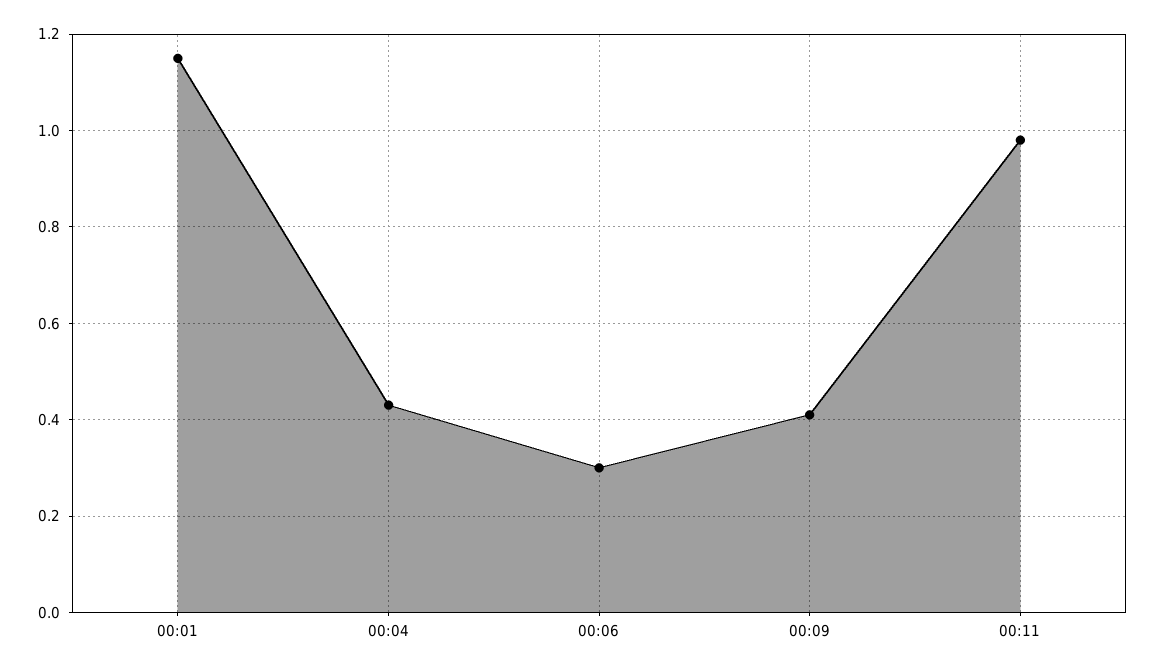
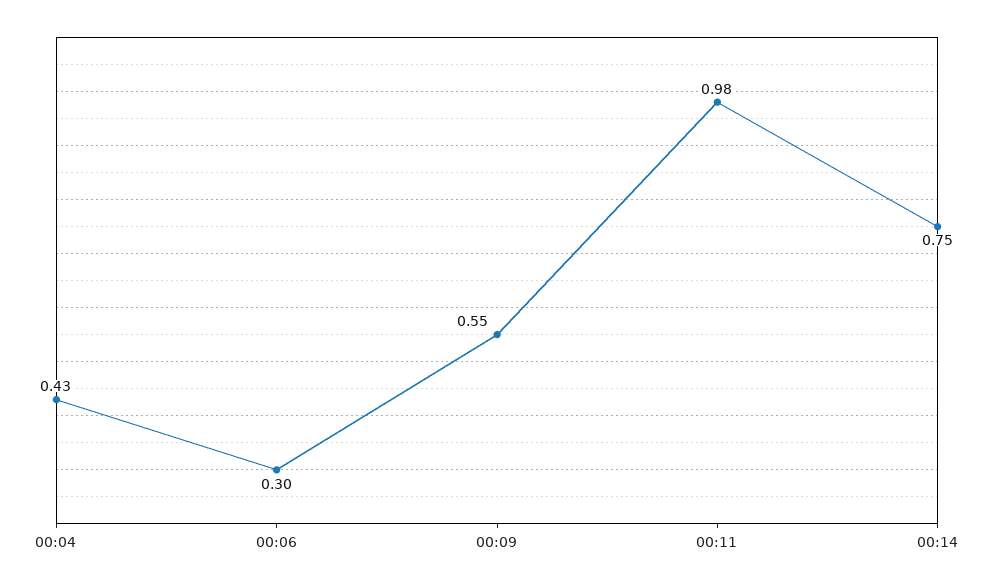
00:01: 1.15 -> none
00:09: 0.4 -> 0.55
00:14: none -> 0.75

